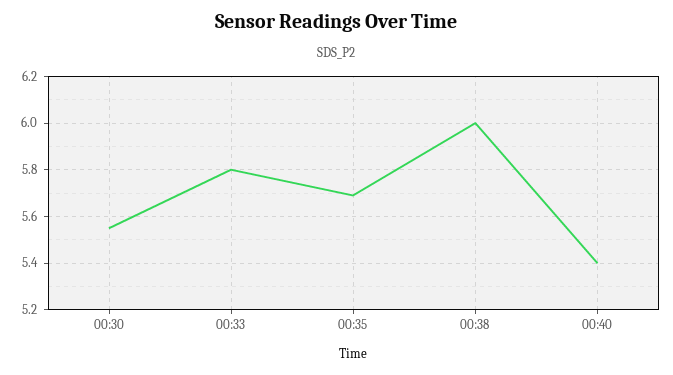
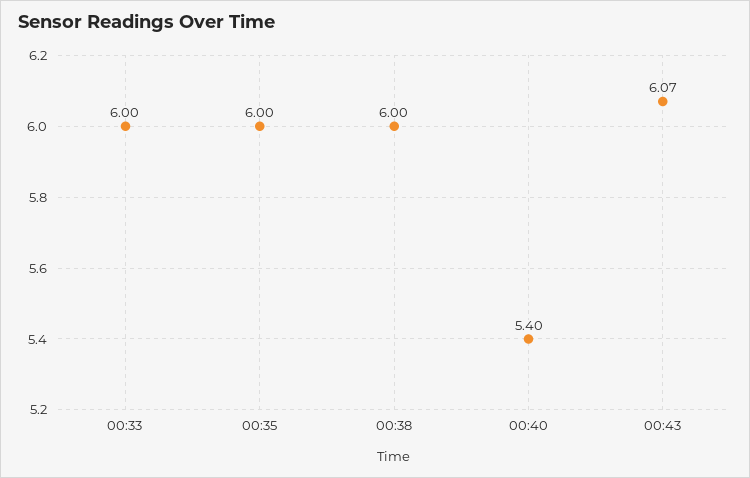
00:30: 5.55 -> none
00:33: 5.8 -> 6
00:35: 5.7 -> 6
00:43: none -> 6.07

